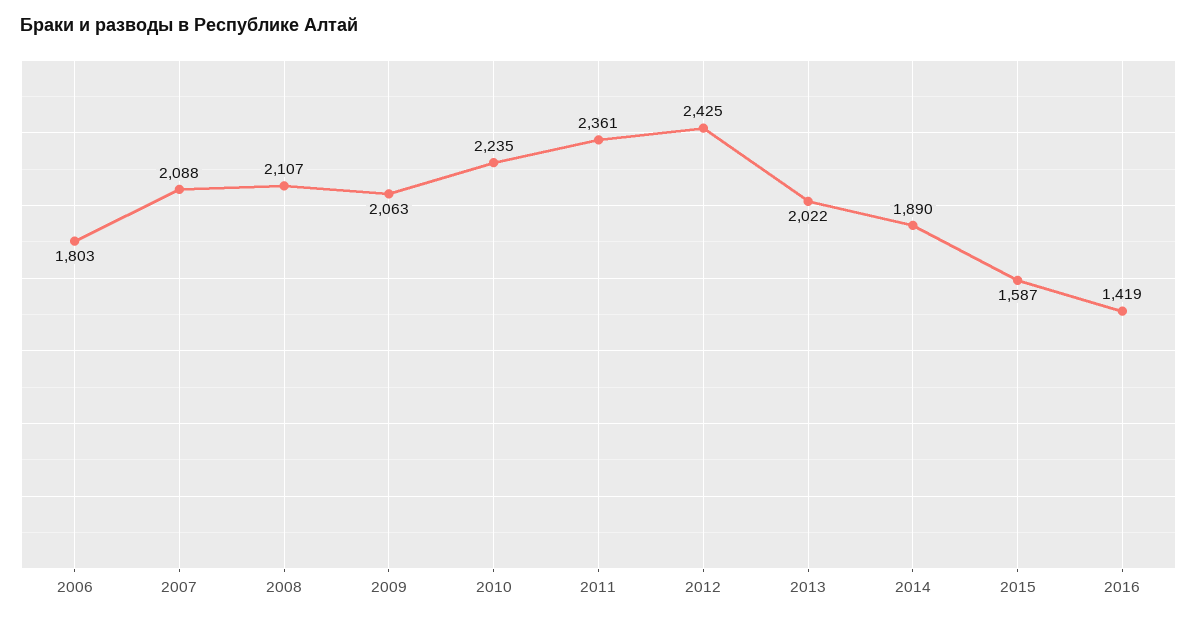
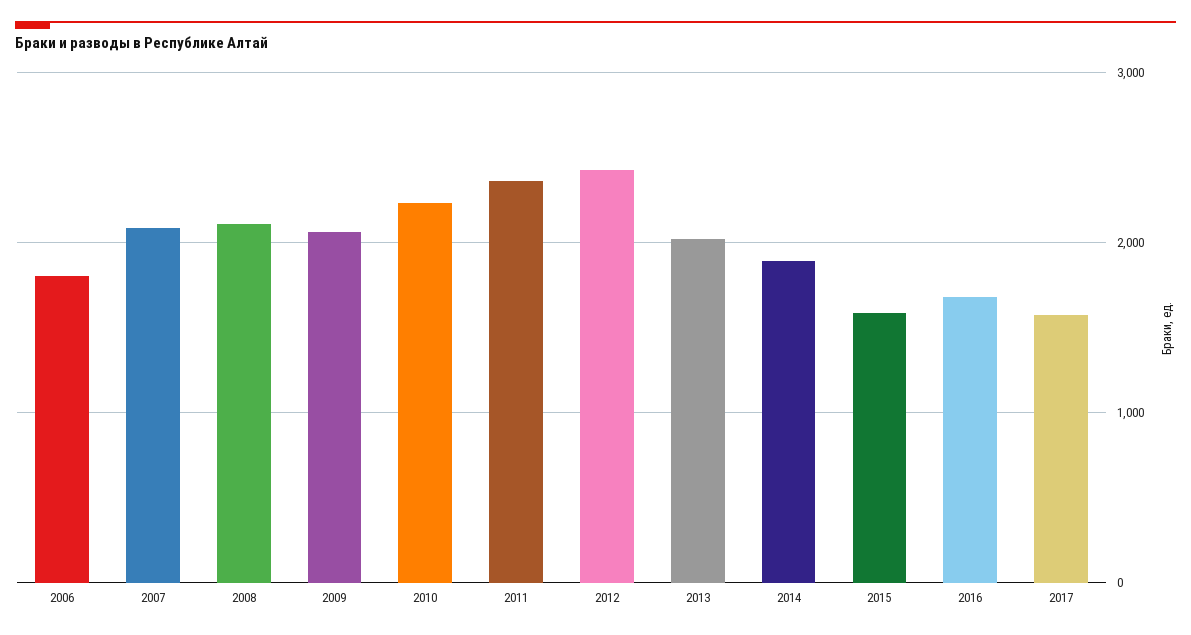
2016: 1419 -> 1700
2017: none -> 1600

